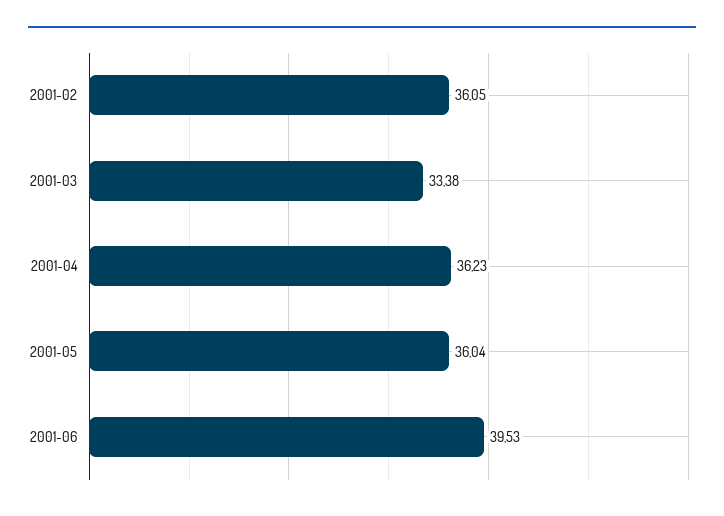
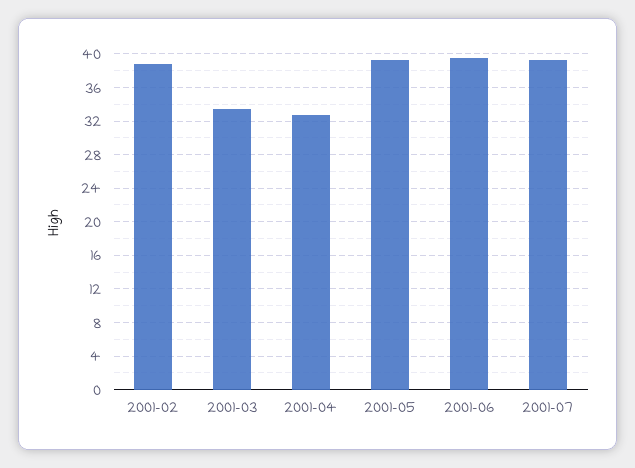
2001-02: 36.05 -> 39
2001-04: 36.23 -> 33
2001-05: 36.04 -> 39
2001-07: none -> 39

